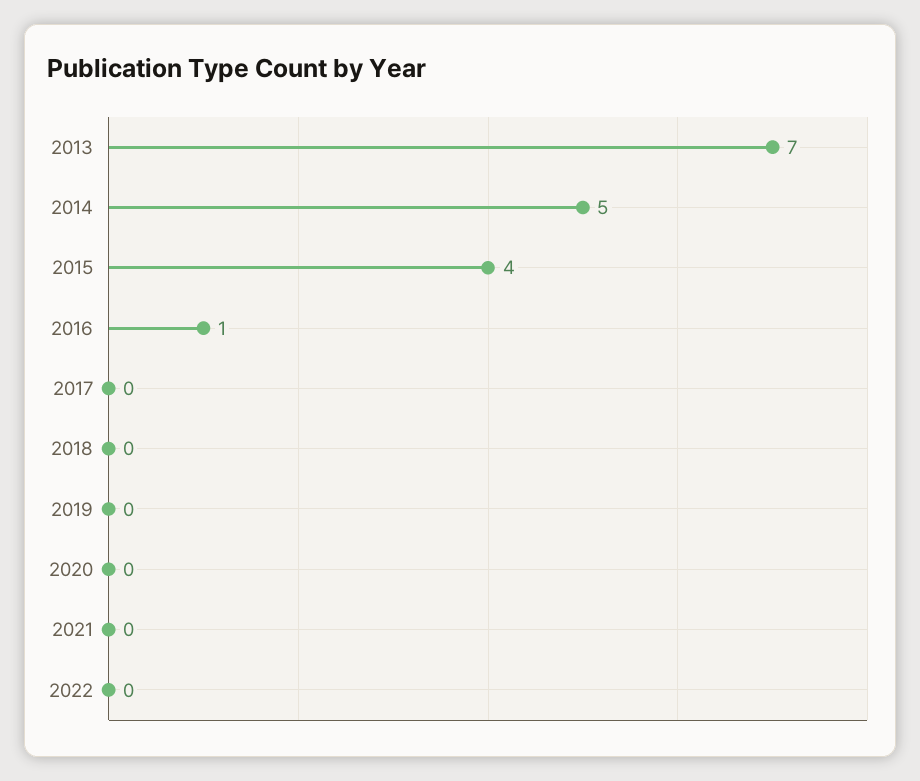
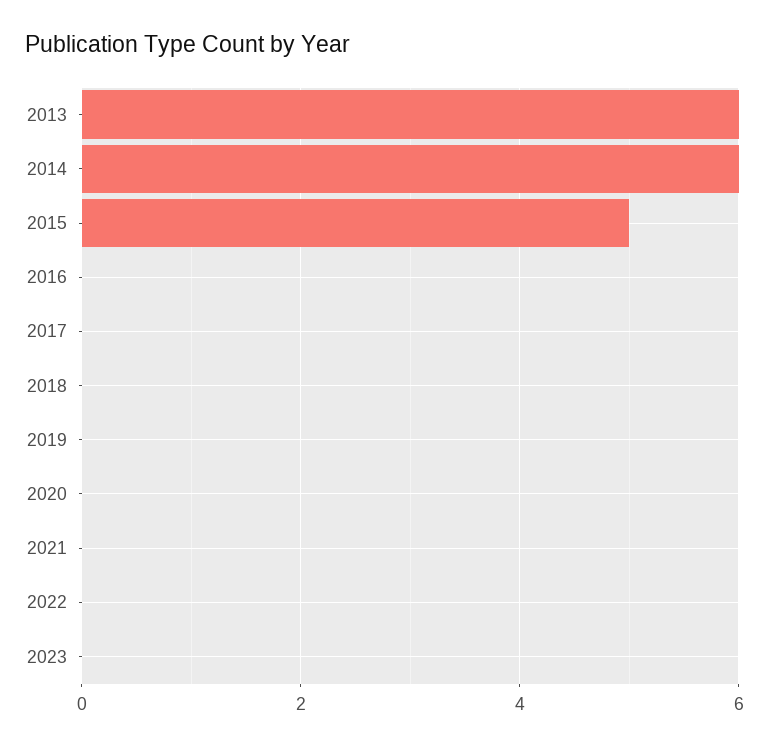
2013: 7 -> 6
2014: 5 -> 6
2015: 4 -> 5
2016: 1 -> 0
2023: none -> 0

